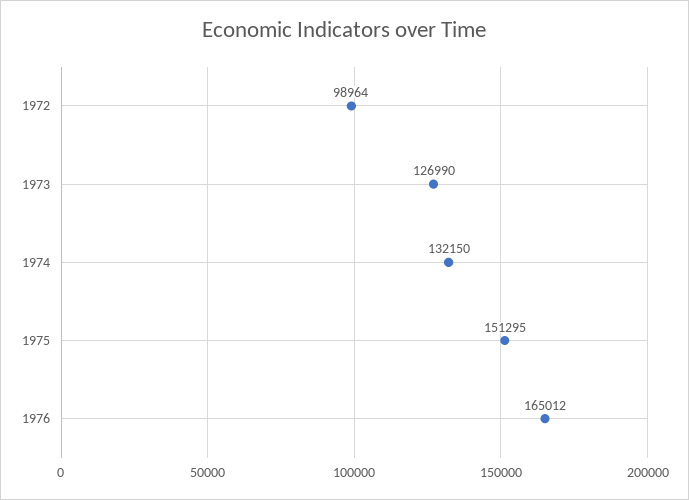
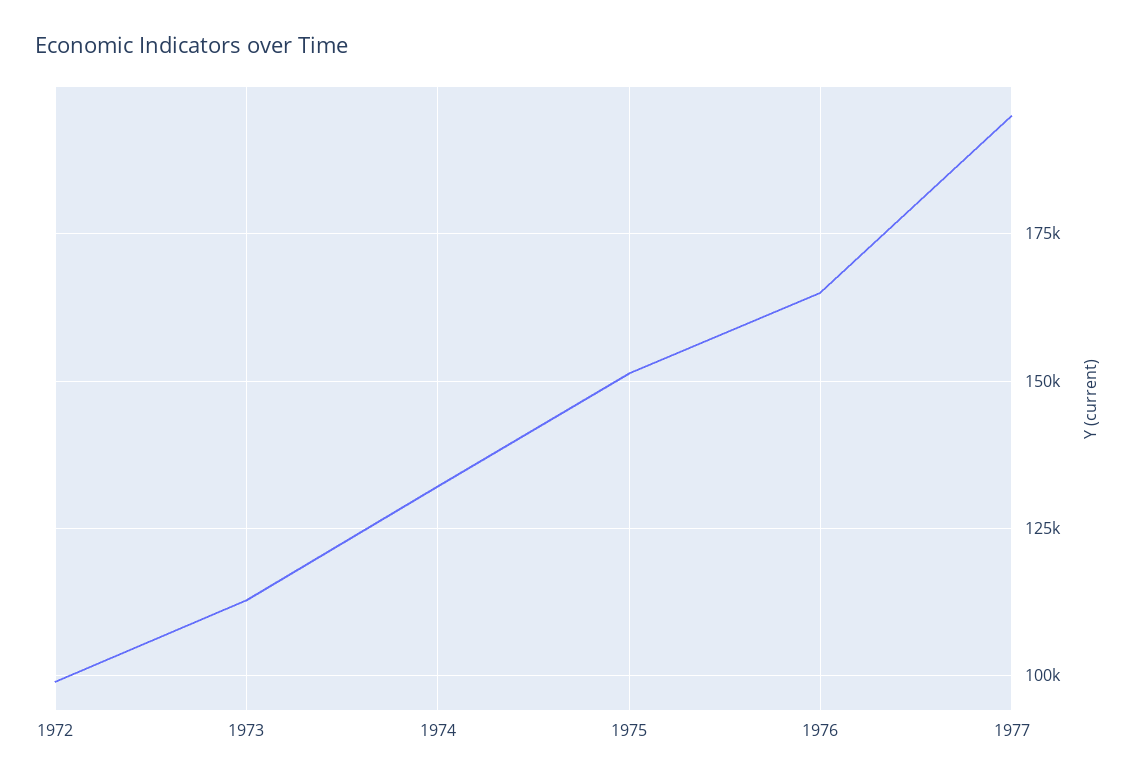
1973: 126990 -> 112500
1977: none -> 195000

